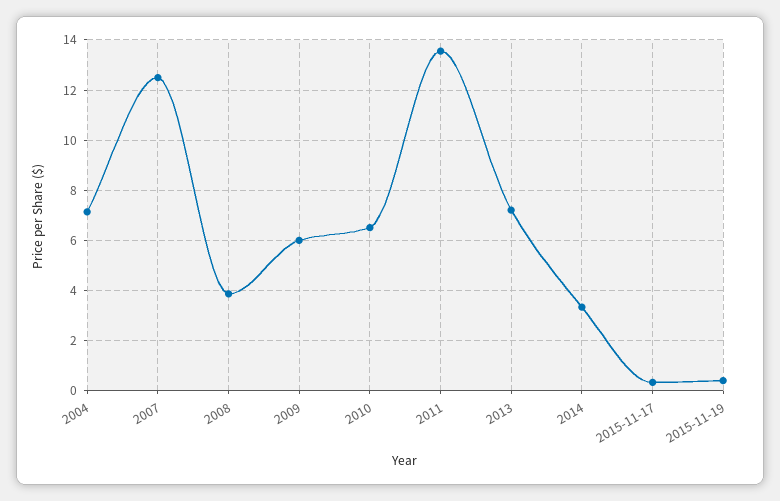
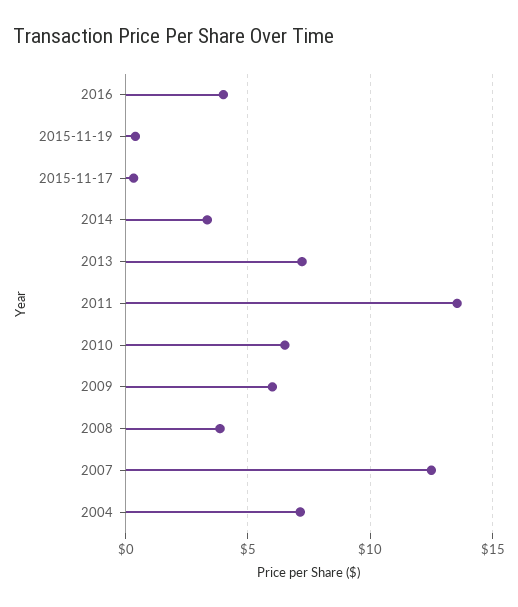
2016: none -> 4

